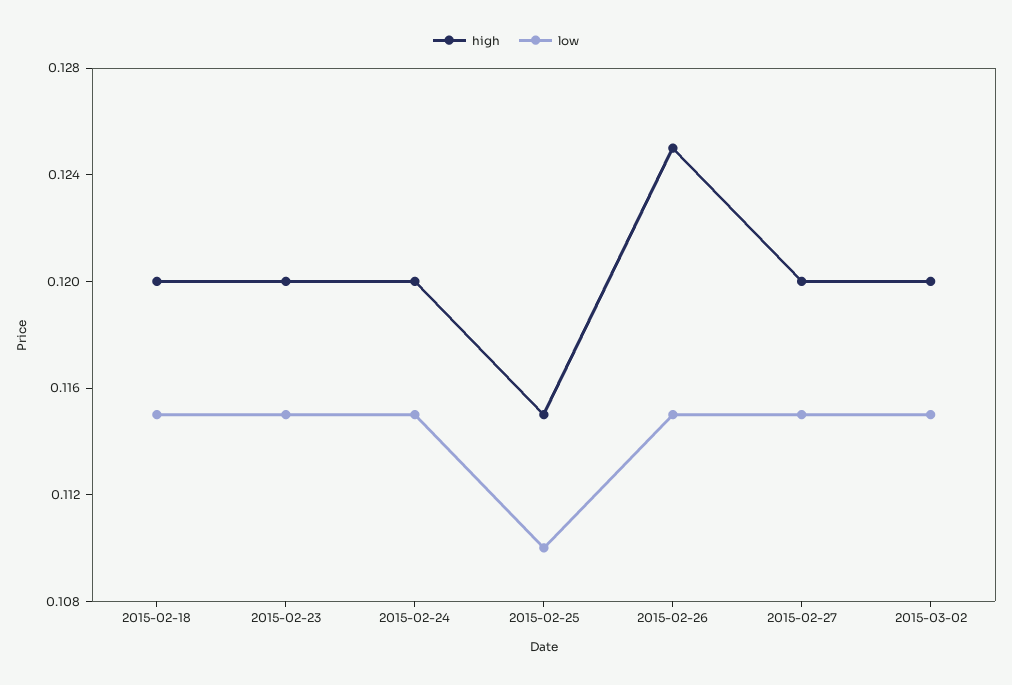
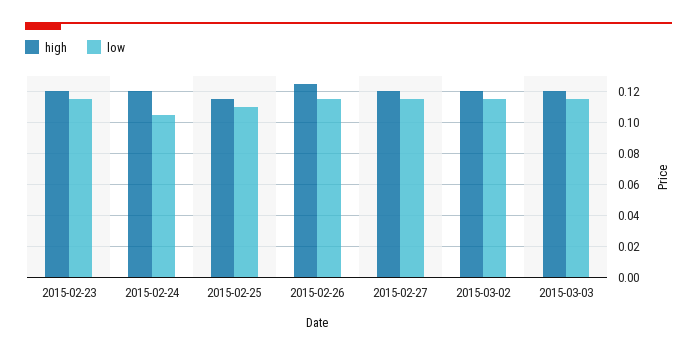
high, 2015-02-18: 0.12 -> none
low, 2015-02-18: 0.115 -> none
low, 2015-02-24: 0.115 -> 0.105
high, 2015-03-03: none -> 0.12
low, 2015-03-03: none -> 0.115

